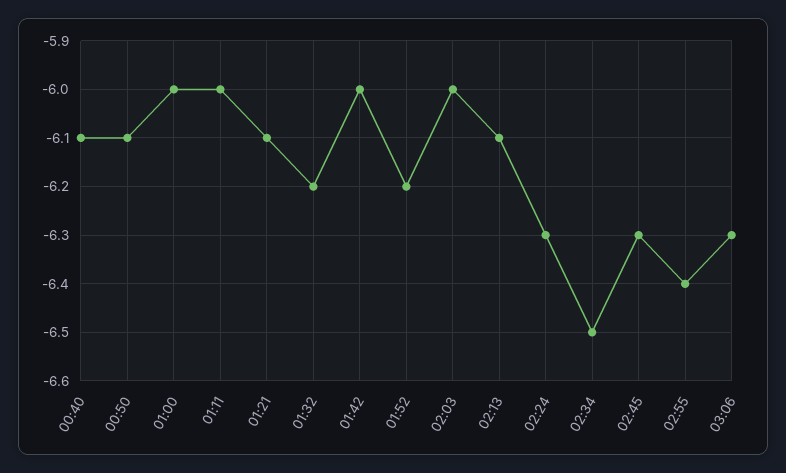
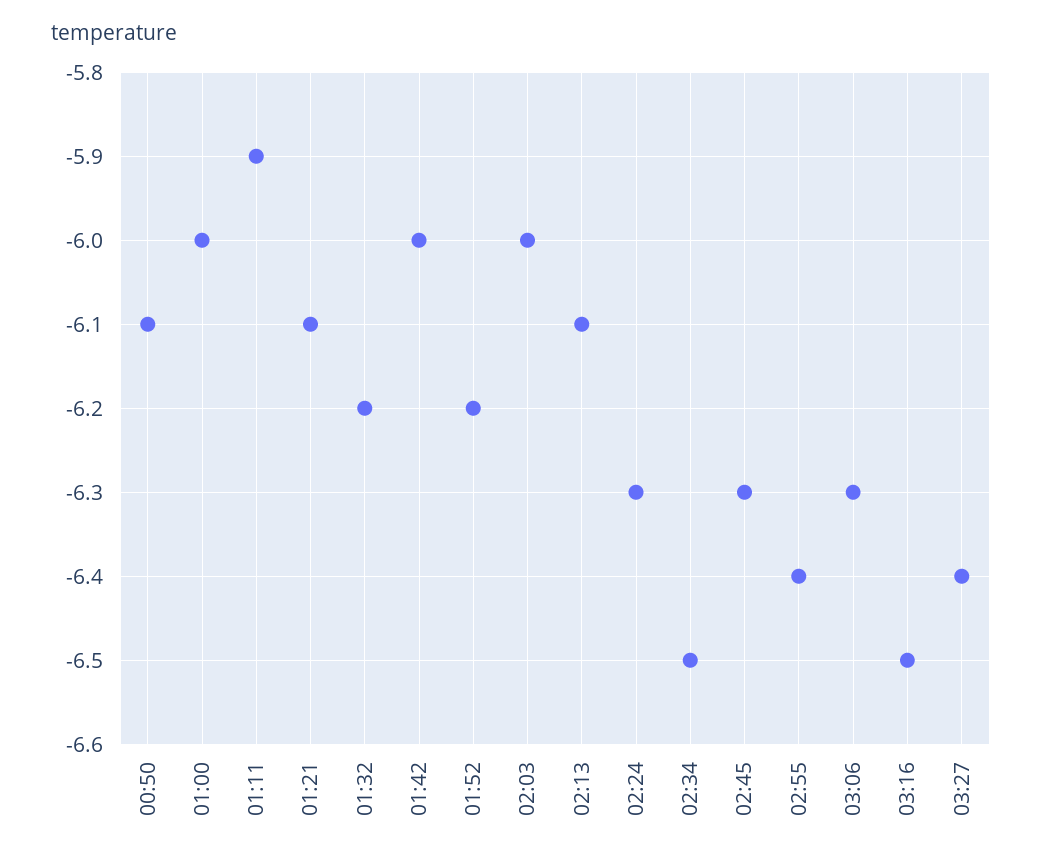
00:40: -6.1 -> none
01:11: -6 -> -5.9
03:16: none -> -6.5
03:27: none -> -6.4

